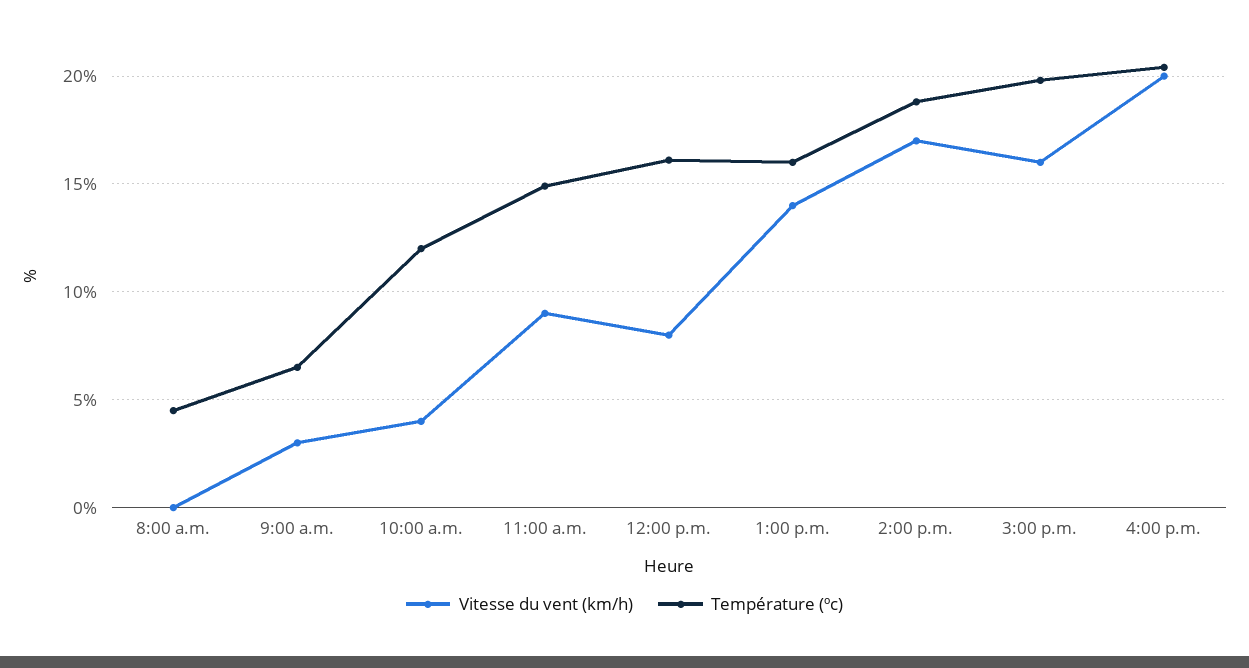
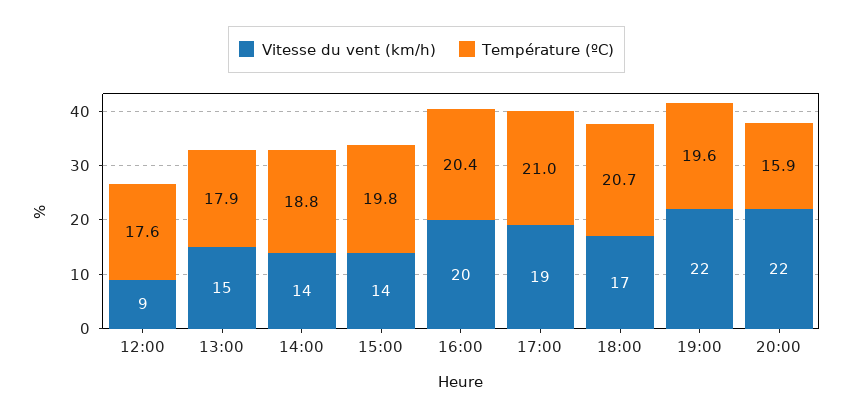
Vitesse du vent (km/h), 8:00 a.m.: 0 -> none
Température (ºc), 8:00 a.m.: 4.5 -> none
Vitesse du vent (km/h), 9:00 a.m.: 3 -> none
Température (ºc), 9:00 a.m.: 6.5 -> none
Vitesse du vent (km/h), 10:00 a.m.: 4 -> none
Température (ºc), 10:00 a.m.: 12 -> none
Vitesse du vent (km/h), 11:00 a.m.: 9 -> none
Température (ºc), 11:00 a.m.: 15 -> none
Vitesse du vent (km/h), 12:00 p.m.: 8 -> 9
Température (ºc), 12:00 p.m.: 16 -> 17.6
Vitesse du vent (km/h), 1:00 p.m.: 14 -> 15
Température (ºc), 1:00 p.m.: 16 -> 17.9
Vitesse du vent (km/h), 2:00 p.m.: 17 -> 14
Vitesse du vent (km/h), 3:00 p.m.: 16 -> 14
Vitesse du vent (km/h), 17:00: none -> 19
Température (ºc), 17:00: none -> 21
Vitesse du vent (km/h), 18:00: none -> 17
Température (ºc), 18:00: none -> 20.7
Vitesse du vent (km/h), 19:00: none -> 22
Température (ºc), 19:00: none -> 19.6
Vitesse du vent (km/h), 20:00: none -> 22
Température (ºc), 20:00: none -> 15.9

